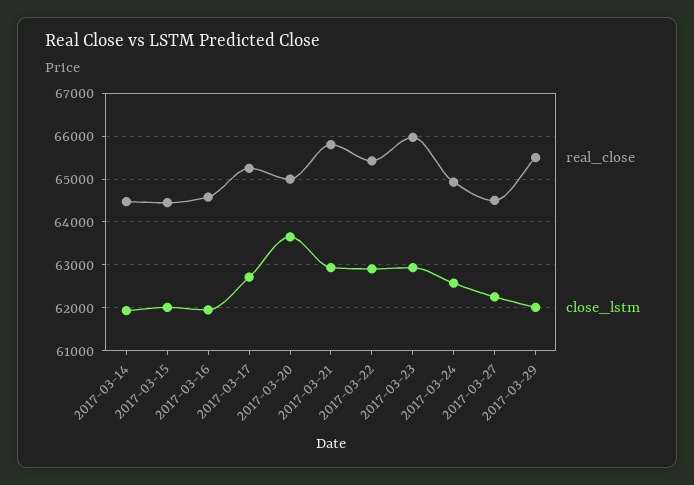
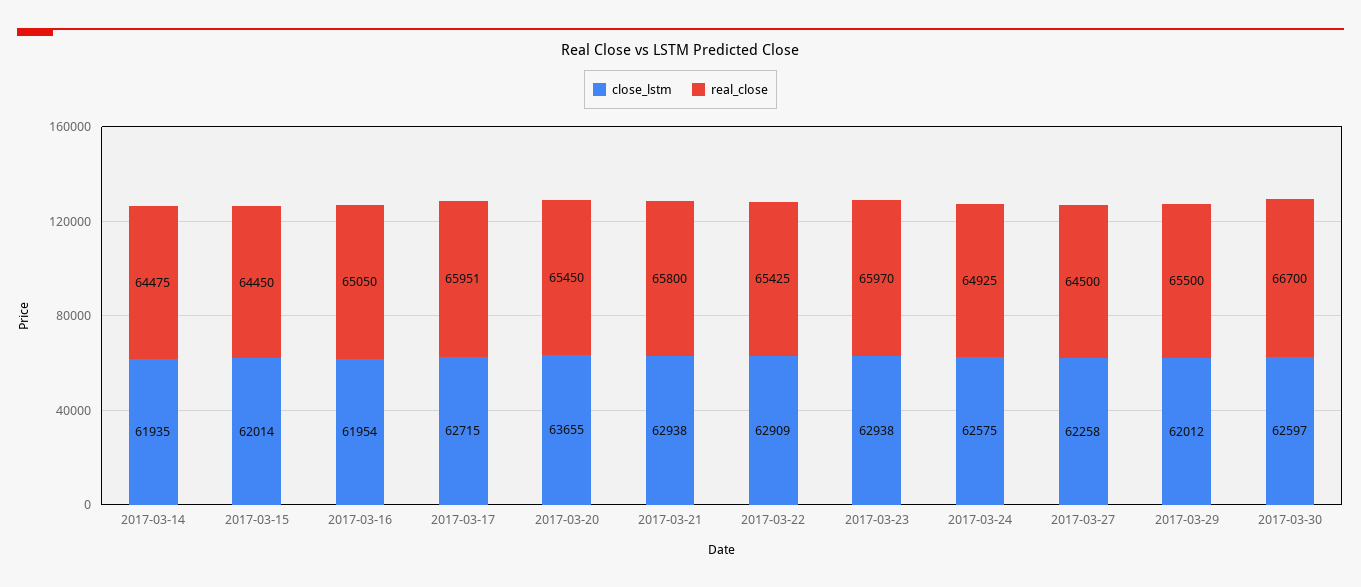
real_close, 2017-03-16: 64600 -> 65050
real_close, 2017-03-17: 65200 -> 65951
real_close, 2017-03-20: 65000 -> 65450
close_lstm, 2017-03-30: none -> 62597
real_close, 2017-03-30: none -> 66700

